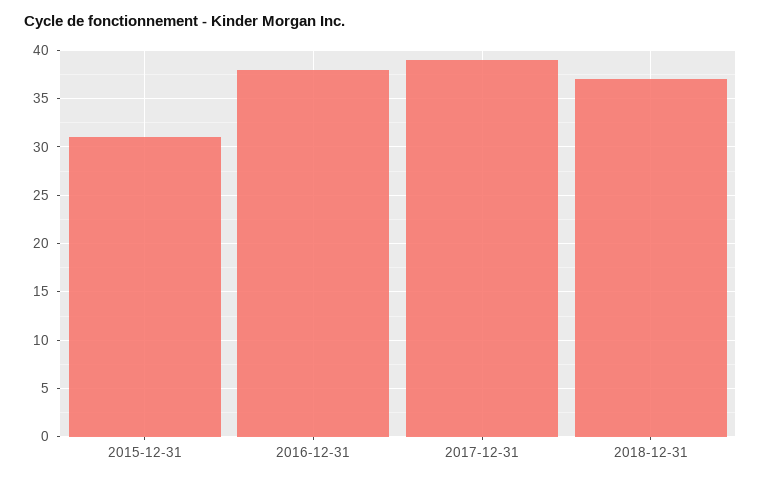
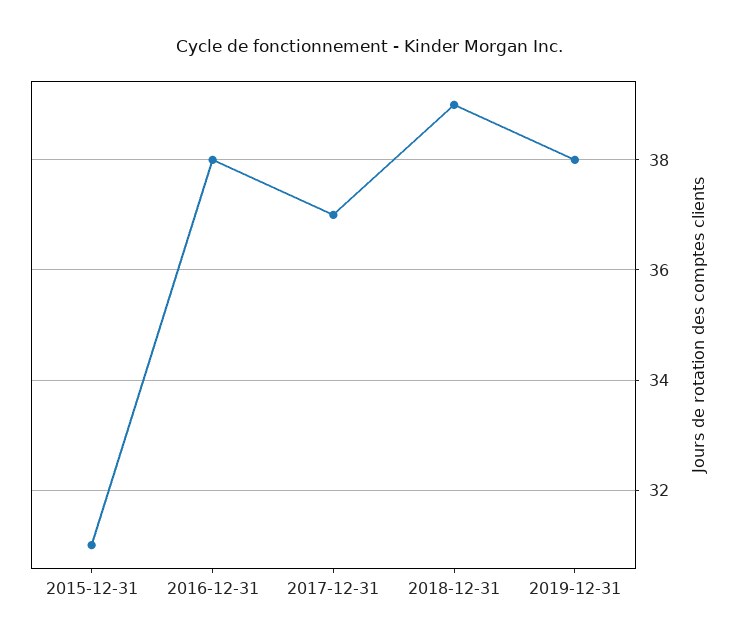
2017-12-31: 39 -> 37
2018-12-31: 37 -> 39
2019-12-31: none -> 38

